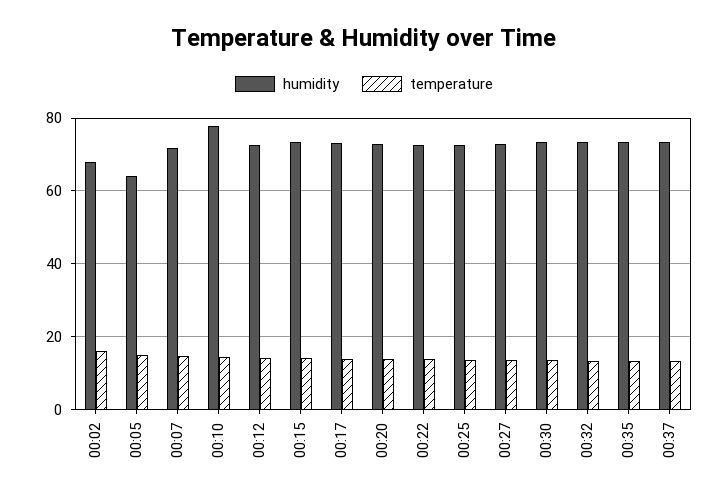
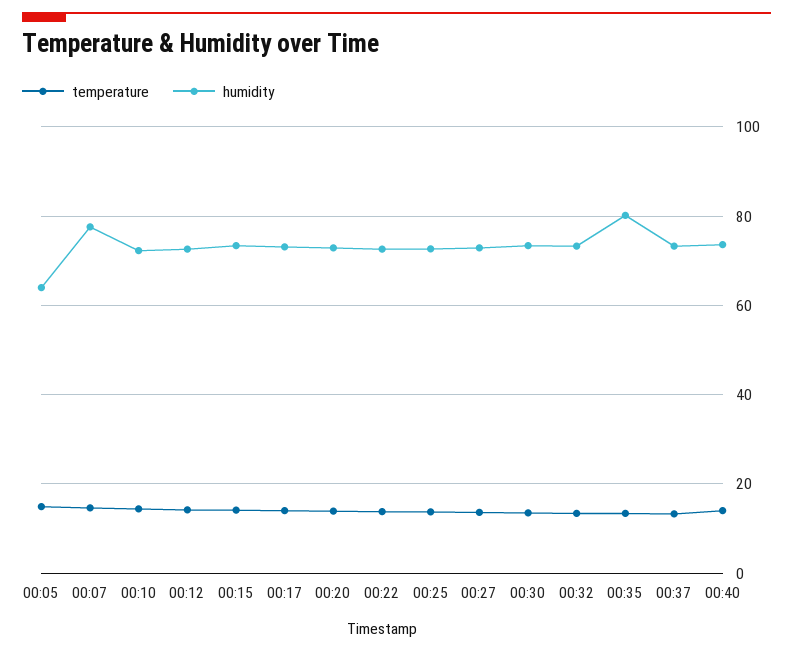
humidity, 00:02: 68 -> none
temperature, 00:02: 16 -> none
humidity, 00:07: 72 -> 78
humidity, 00:10: 78 -> 72
humidity, 00:35: 74 -> 80
temperature, 00:40: none -> 14
humidity, 00:40: none -> 74

